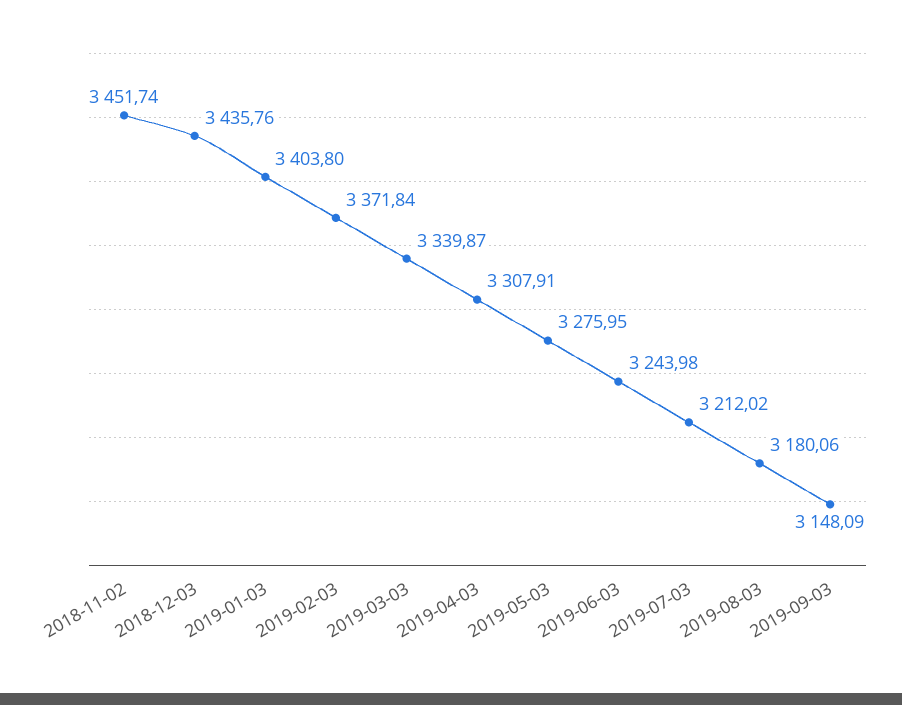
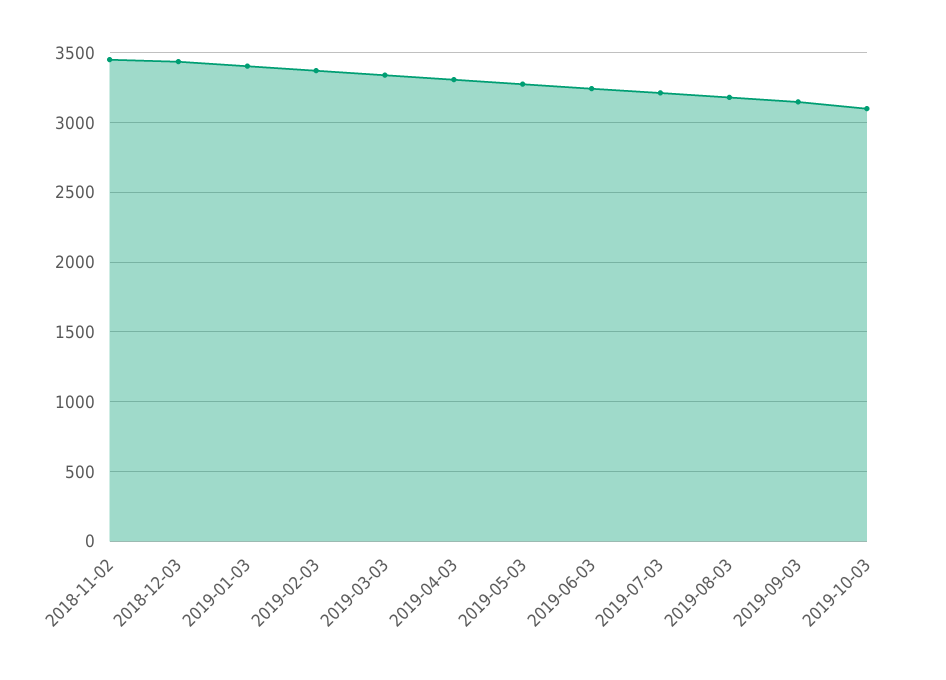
2019-10-03: none -> 3100

